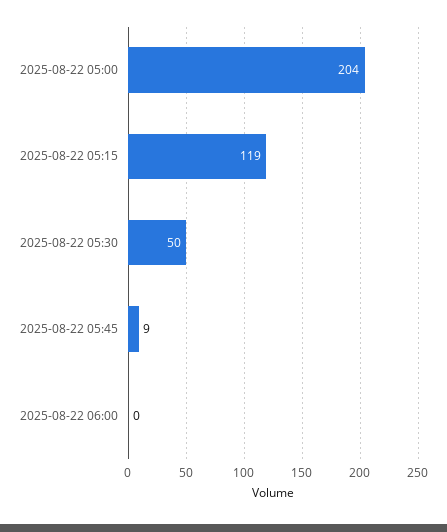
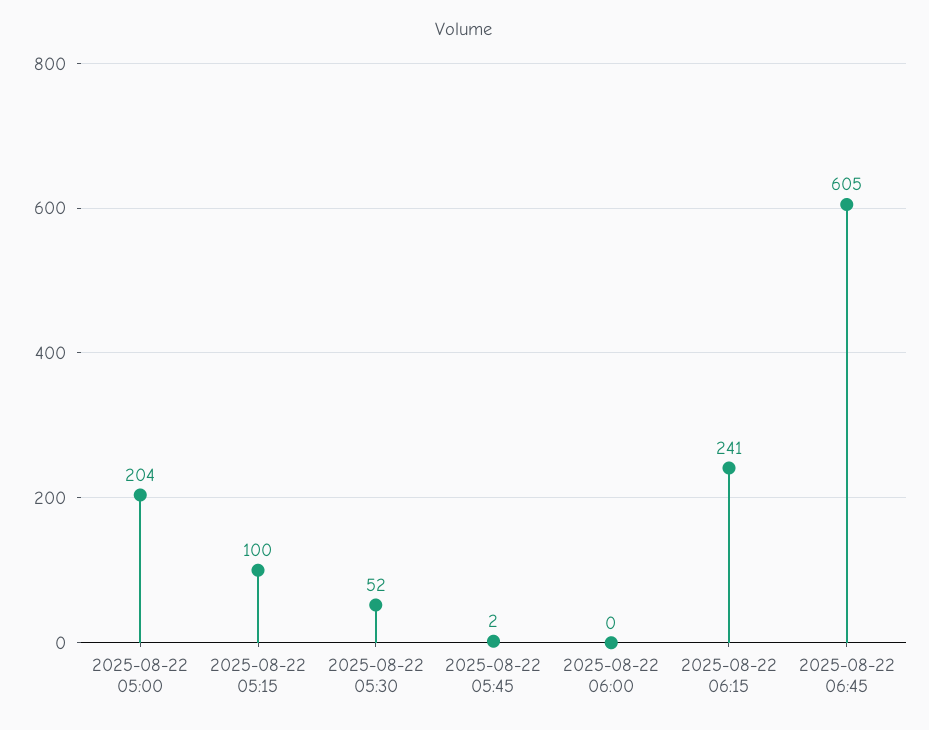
2025-08-22 05:15: 119 -> 100
2025-08-22 05:30: 50 -> 52
2025-08-22 05:45: 9 -> 2
2025-08-22 06:15: none -> 241
2025-08-22 06:45: none -> 605

